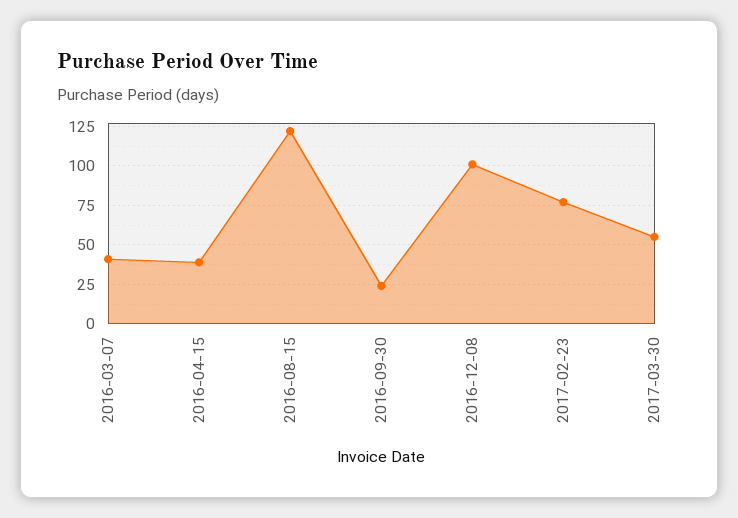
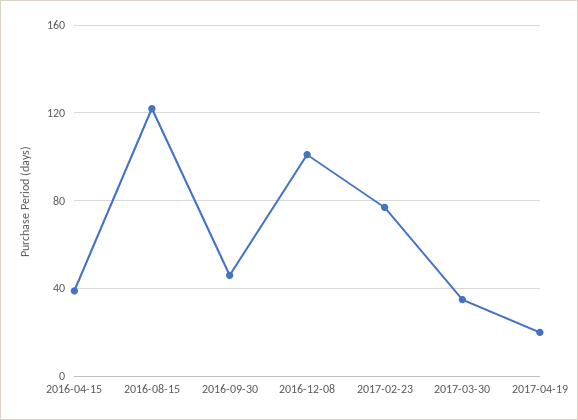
2016-03-07: 40 -> none
2016-09-30: 25 -> 45
2017-03-30: 55 -> 35
2017-04-19: none -> 20

